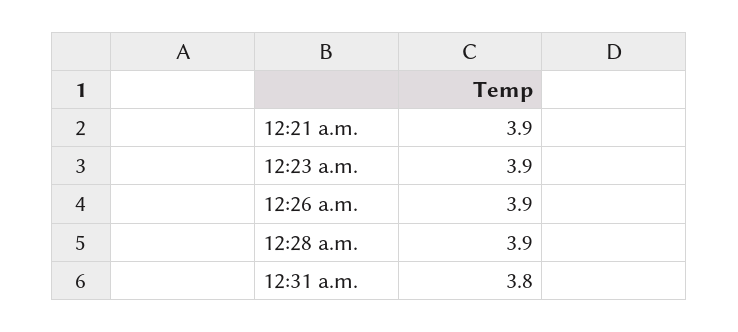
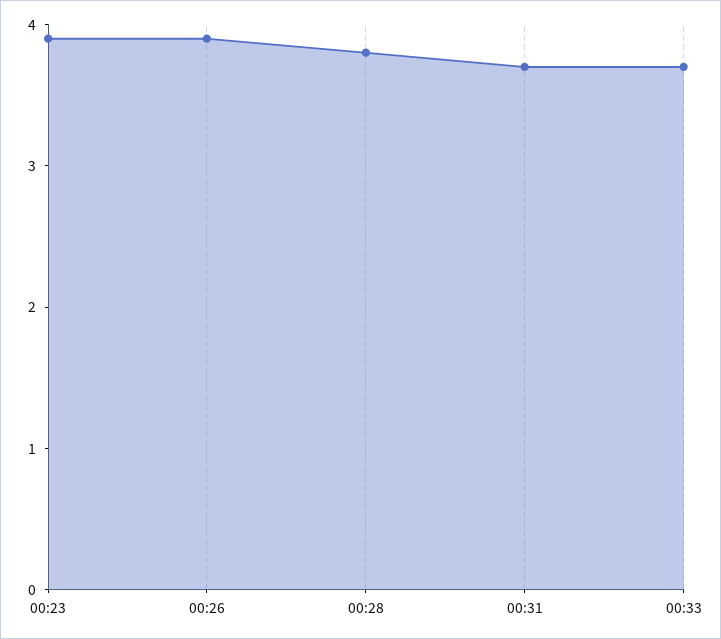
12:21 a.m.: 3.9 -> none
12:28 a.m.: 3.9 -> 3.8
12:31 a.m.: 3.8 -> 3.7
00:33: none -> 3.7

